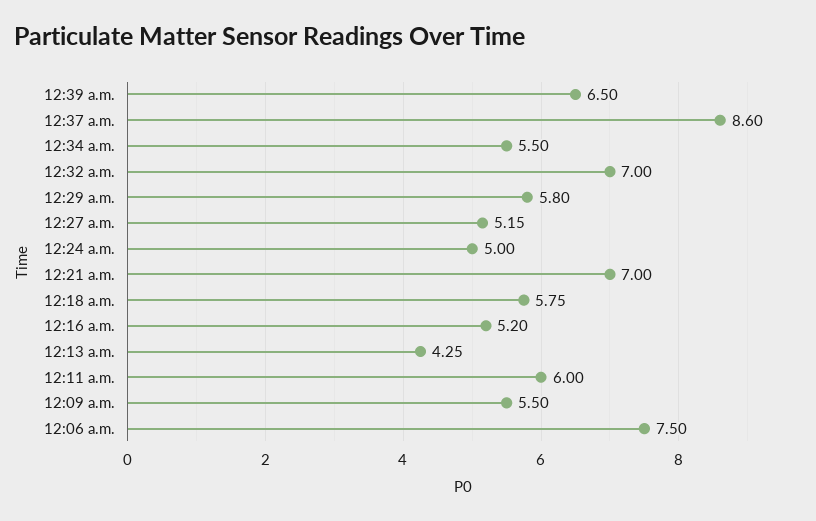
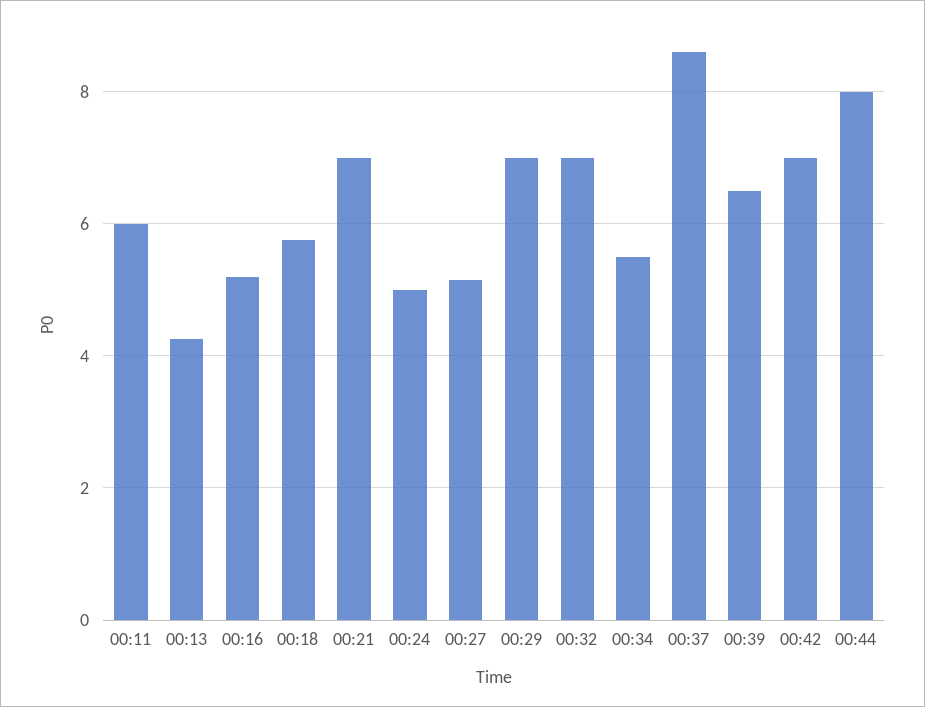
12:29 a.m.: 5.8 -> 7
12:09 a.m.: 5.5 -> none
12:06 a.m.: 7.5 -> none
00:42: none -> 7
00:44: none -> 8

